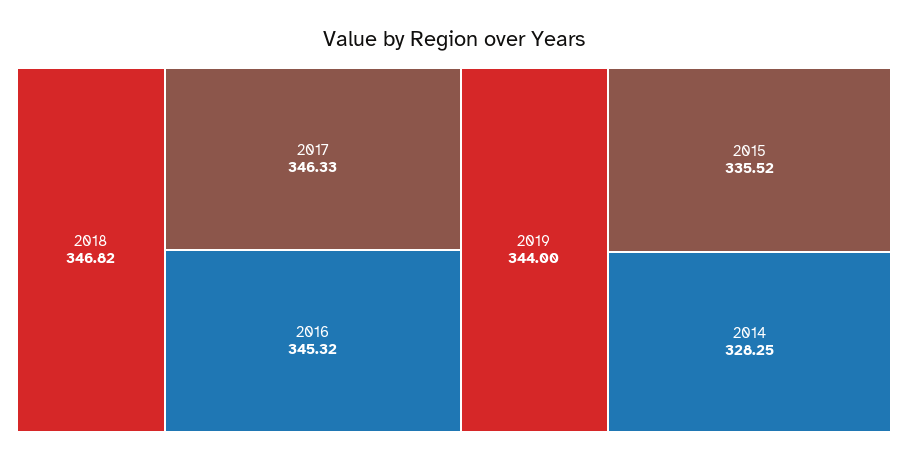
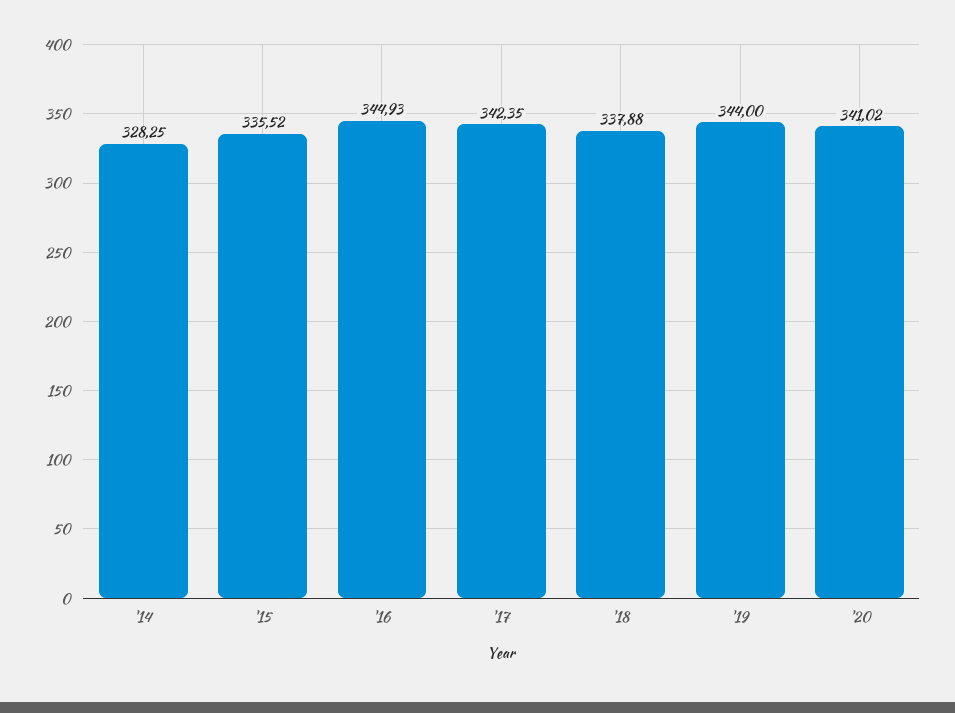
2018: 346.82 -> 337.88
2017: 346.33 -> 342.35
2016: 345.32 -> 344.93
'20: none -> 341.02

